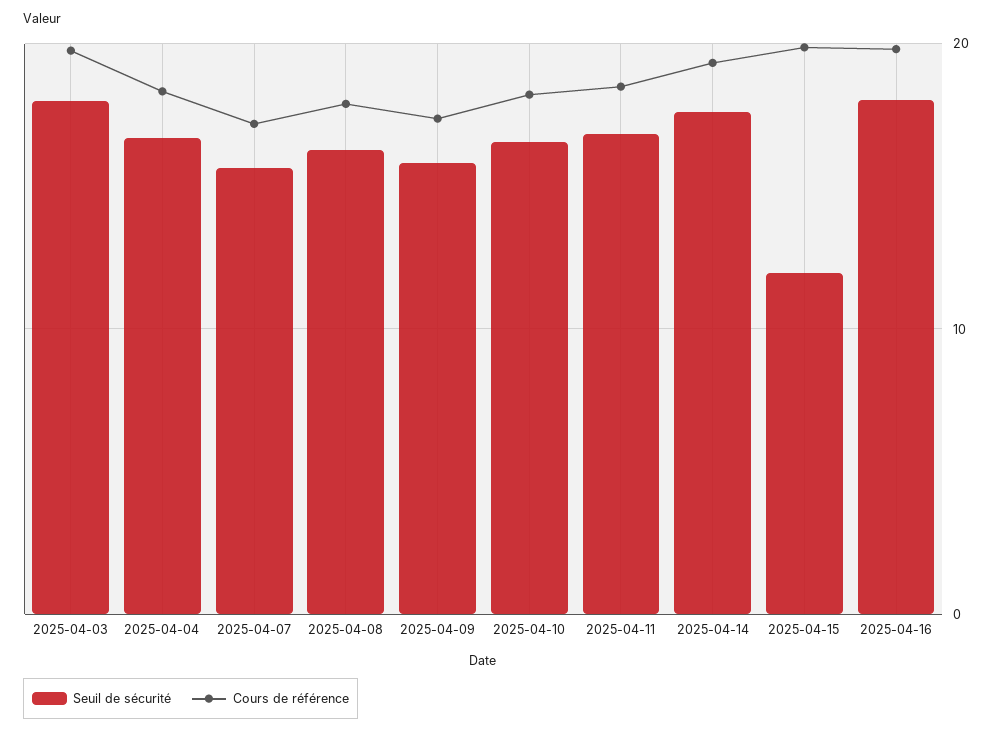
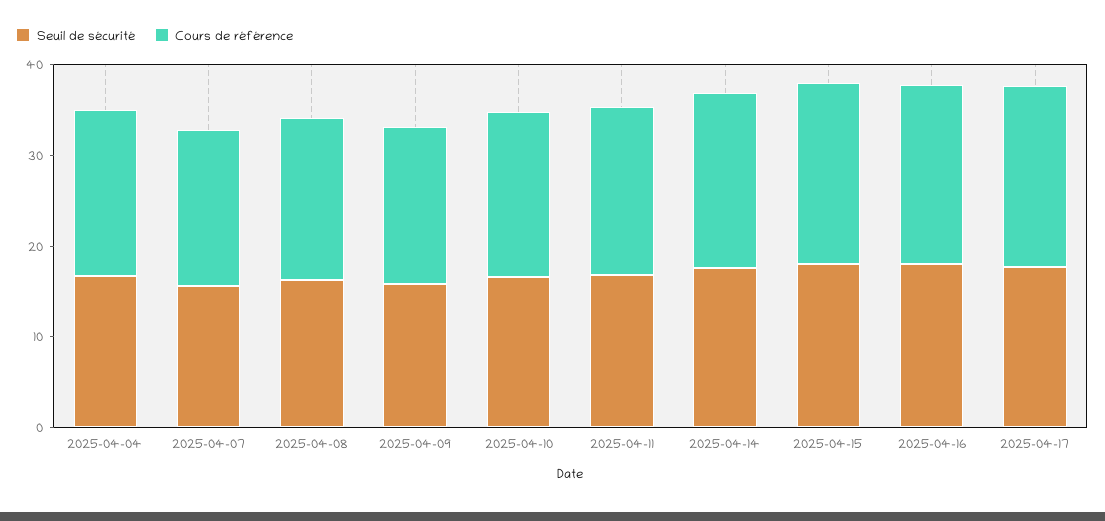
Seuil de sécurité, 2025-04-03: 18 -> none
Cours de référence, 2025-04-03: 20 -> none
Seuil de sécurité, 2025-04-15: 12 -> 18
Seuil de sécurité, 2025-04-17: none -> 18
Cours de référence, 2025-04-17: none -> 20

